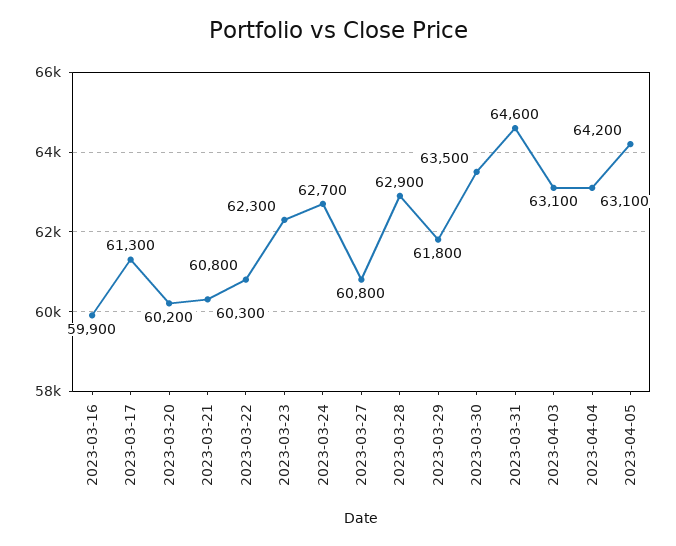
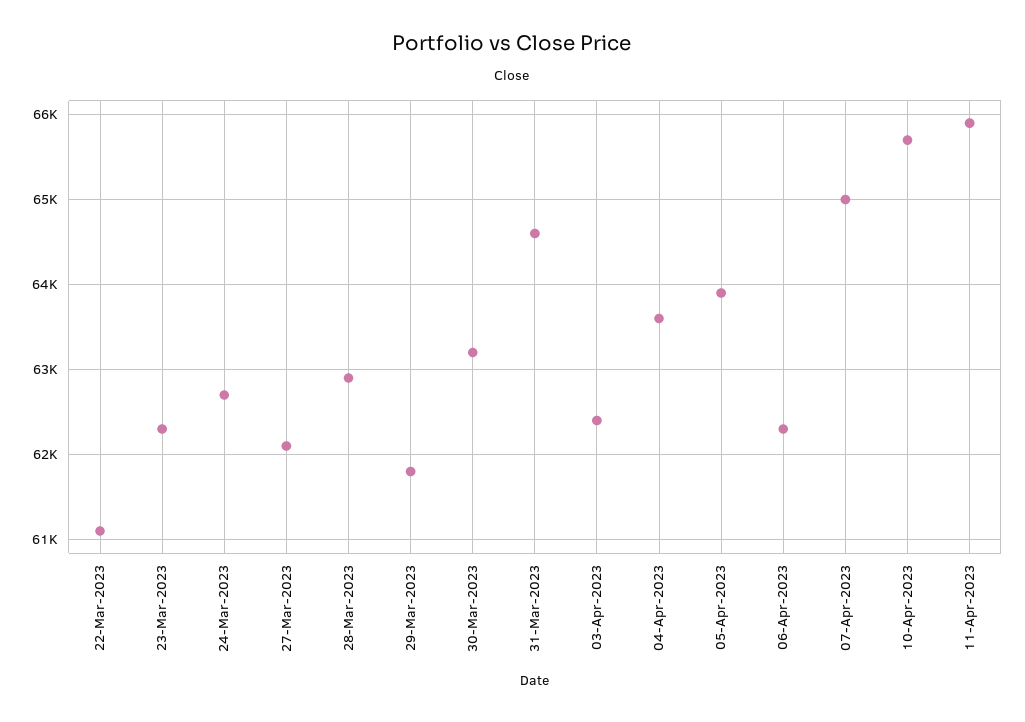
2023-03-16: 59900 -> none
2023-03-17: 61300 -> none
2023-03-20: 60200 -> none
2023-03-21: 60300 -> none
2023-03-22: 60800 -> 61100
2023-03-27: 60800 -> 62100
2023-03-30: 63500 -> 63200
2023-04-03: 63100 -> 62400
2023-04-04: 63100 -> 63600
2023-04-05: 64200 -> 63900
06-Apr-2023: none -> 62300
07-Apr-2023: none -> 65000
10-Apr-2023: none -> 65700
11-Apr-2023: none -> 65900

